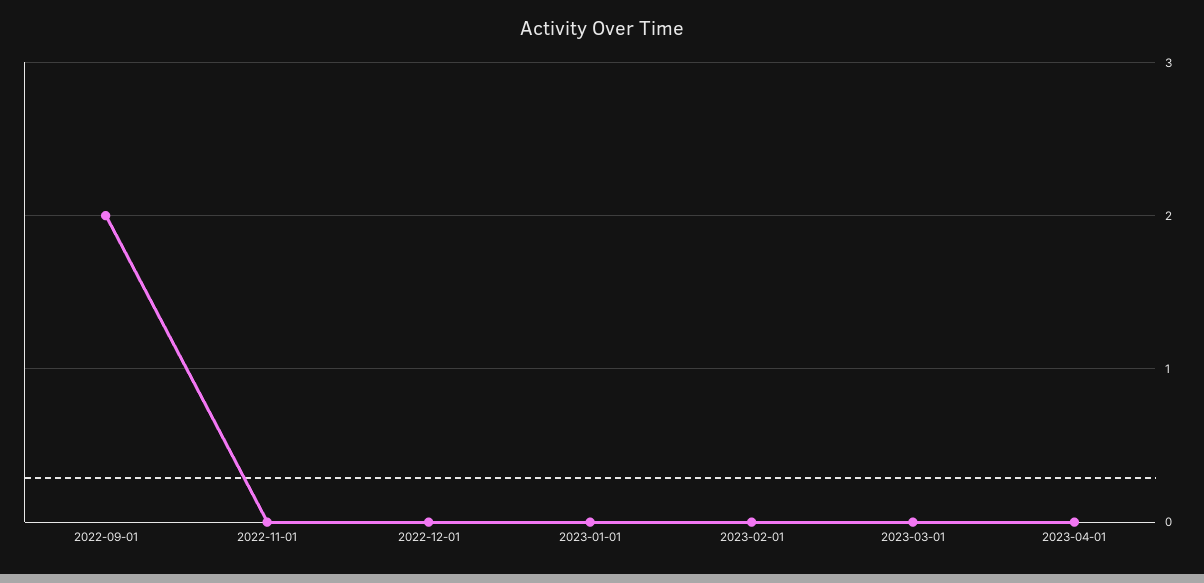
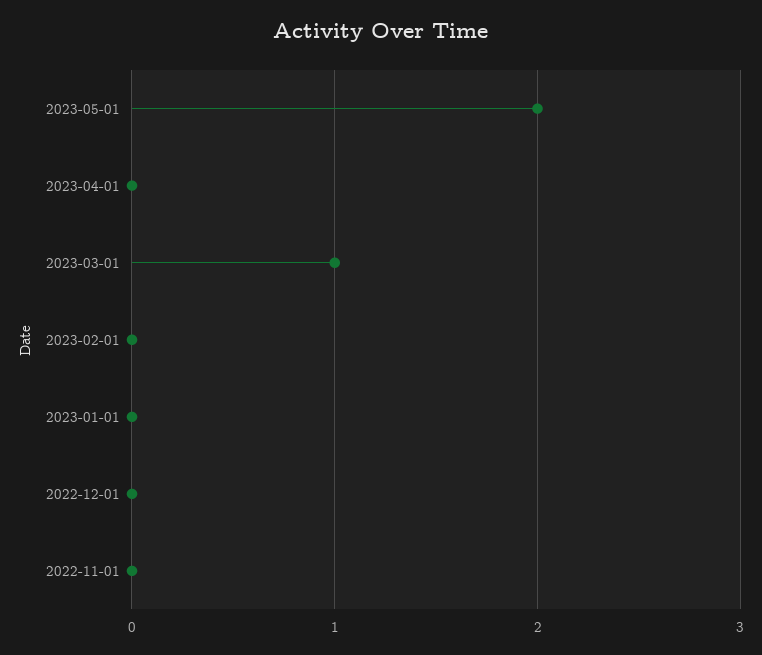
2022-09-01: 2 -> none
2023-03-01: 0 -> 1
2023-05-01: none -> 2

